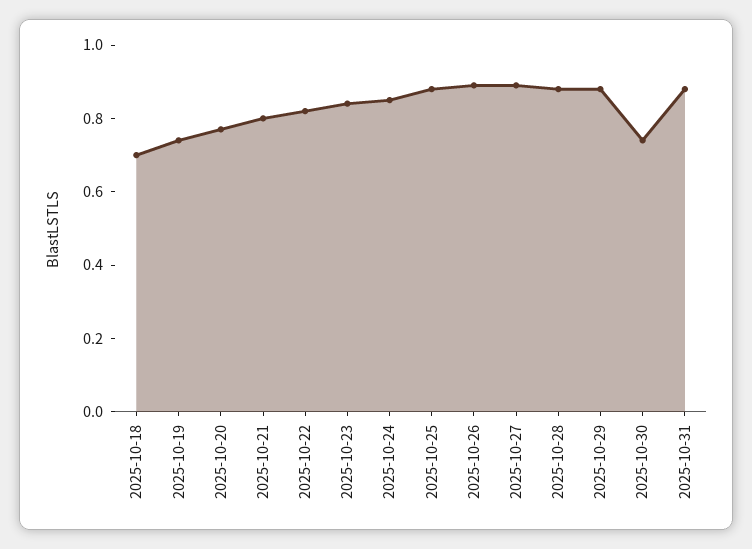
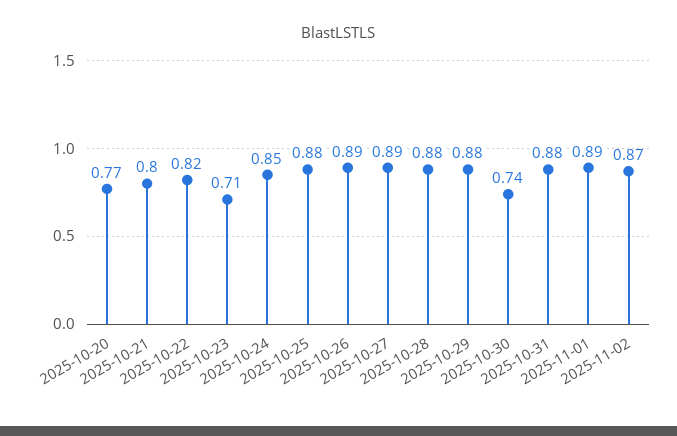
2025-10-18: 0.7 -> none
2025-10-19: 0.75 -> none
2025-10-23: 0.85 -> 0.71
2025-11-01: none -> 0.89
2025-11-02: none -> 0.87

